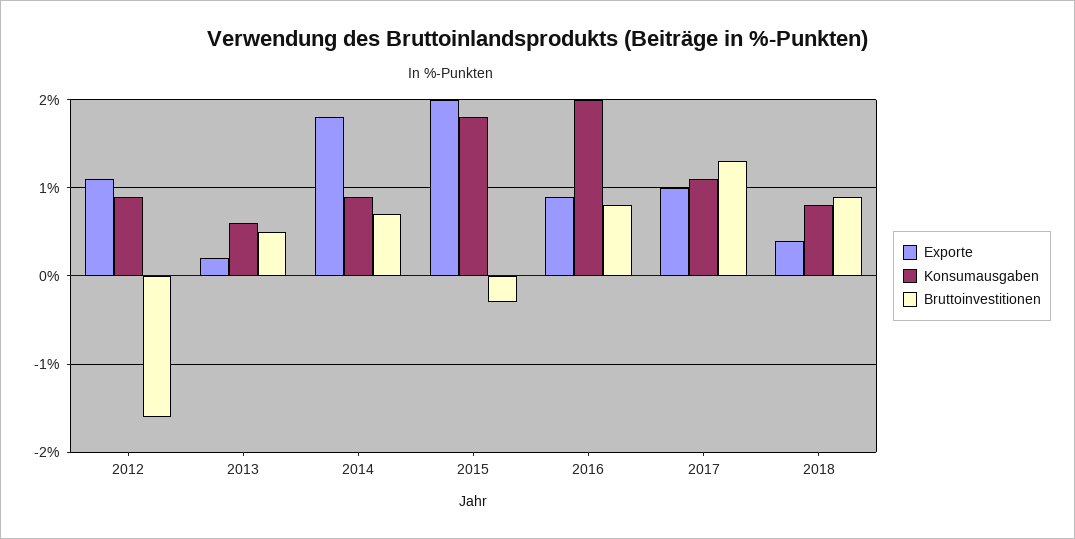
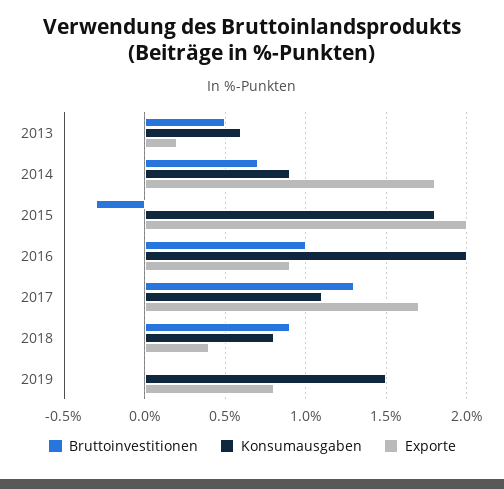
Exporte, 2012: 1.1 -> none
Konsumausgaben, 2012: 0.9 -> none
Bruttoinvestitionen, 2012: -1.6 -> none
Bruttoinvestitionen, 2016: 0.8 -> 1
Exporte, 2017: 1 -> 1.7
Bruttoinvestitionen, 2019: none -> 0
Konsumausgaben, 2019: none -> 1.5
Exporte, 2019: none -> 0.8

